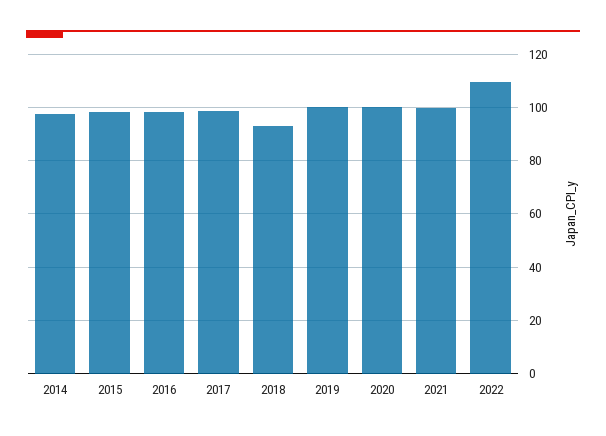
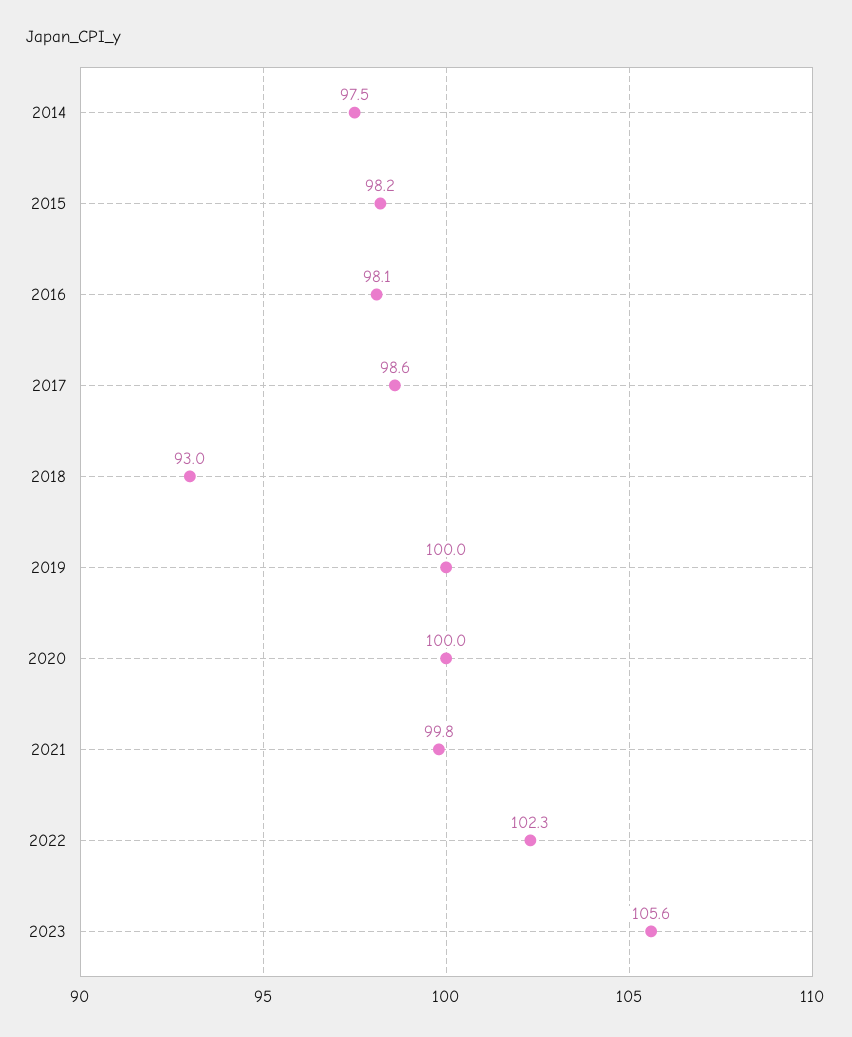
2022: 110 -> 102.3
2023: none -> 105.6

